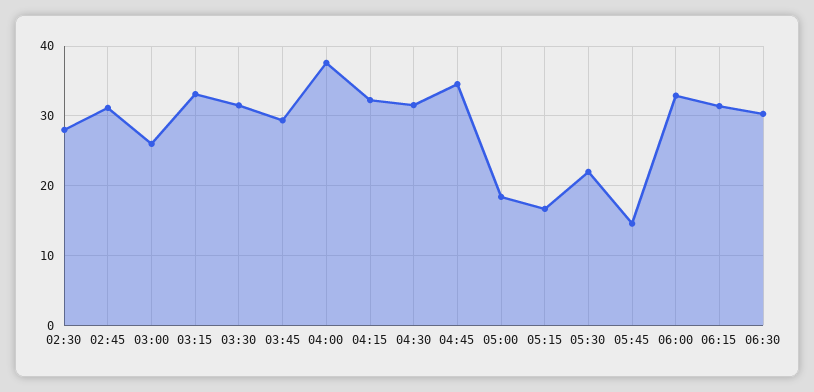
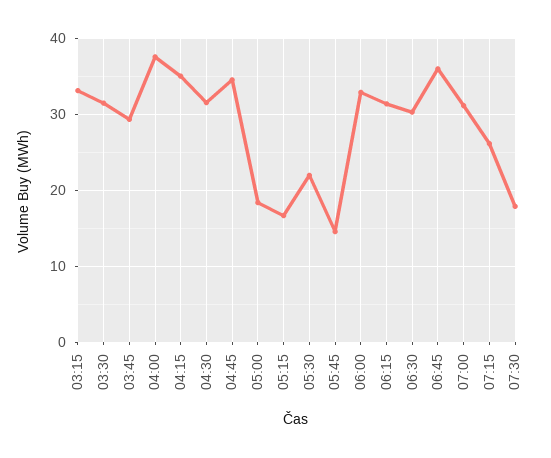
02:30: 28 -> none
02:45: 31 -> none
03:00: 26 -> none
04:15: 32 -> 35
06:45: none -> 36
07:00: none -> 31
07:15: none -> 26
07:30: none -> 18

